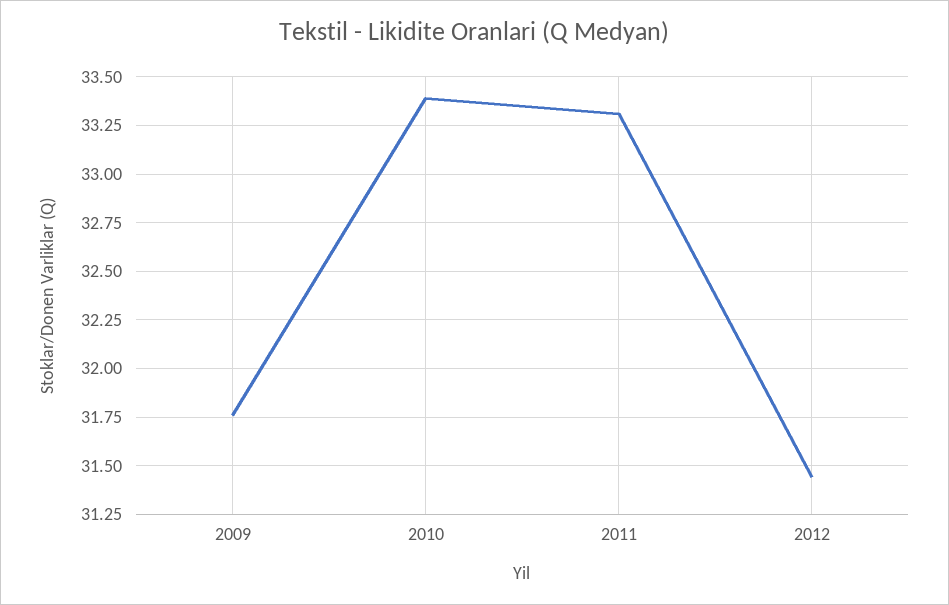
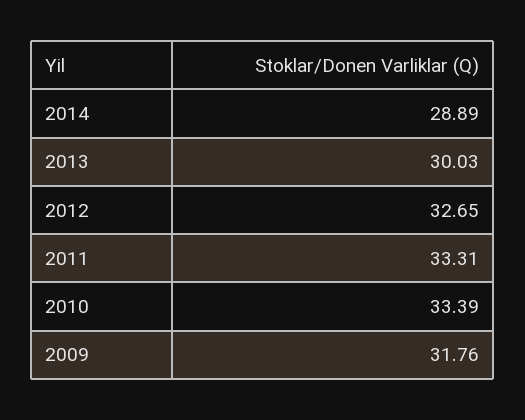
2012: 31.45 -> 32.65
2014: none -> 28.89
2013: none -> 30.03

